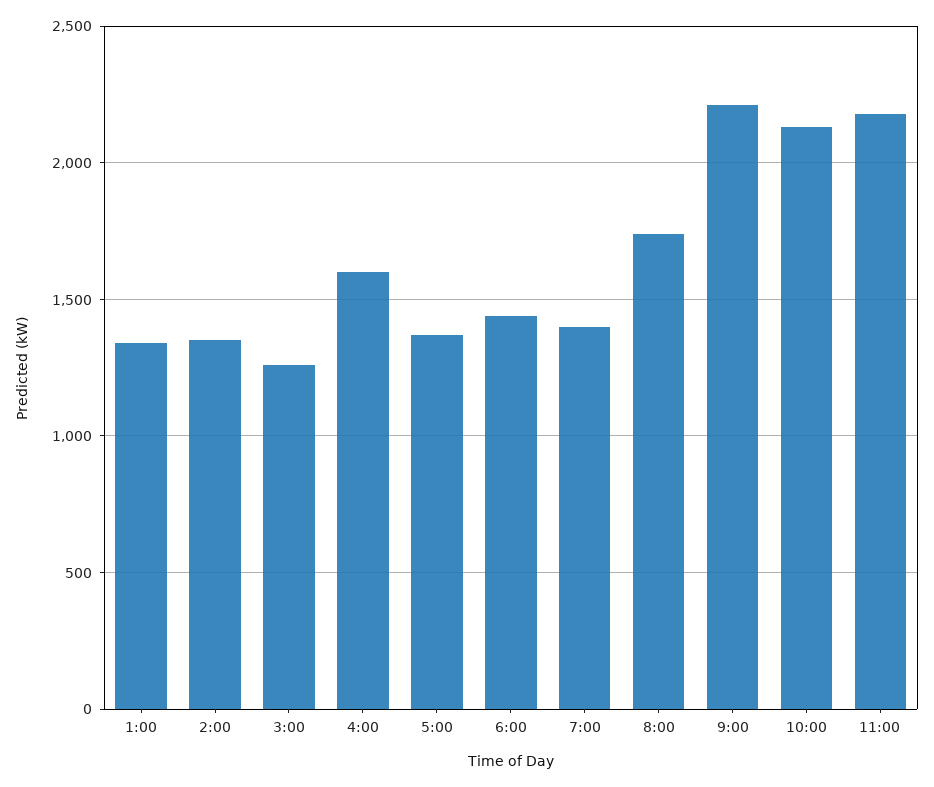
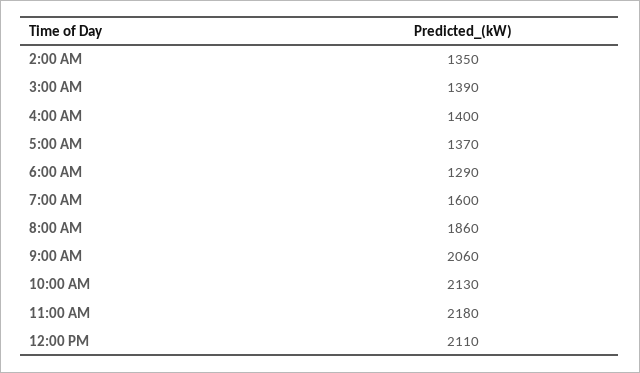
1:00: 1350 -> none
3:00: 1250 -> 1390
4:00: 1600 -> 1400
6:00: 1450 -> 1290
7:00: 1400 -> 1600
8:00: 1750 -> 1860
9:00: 2200 -> 2060
12:00 PM: none -> 2110

